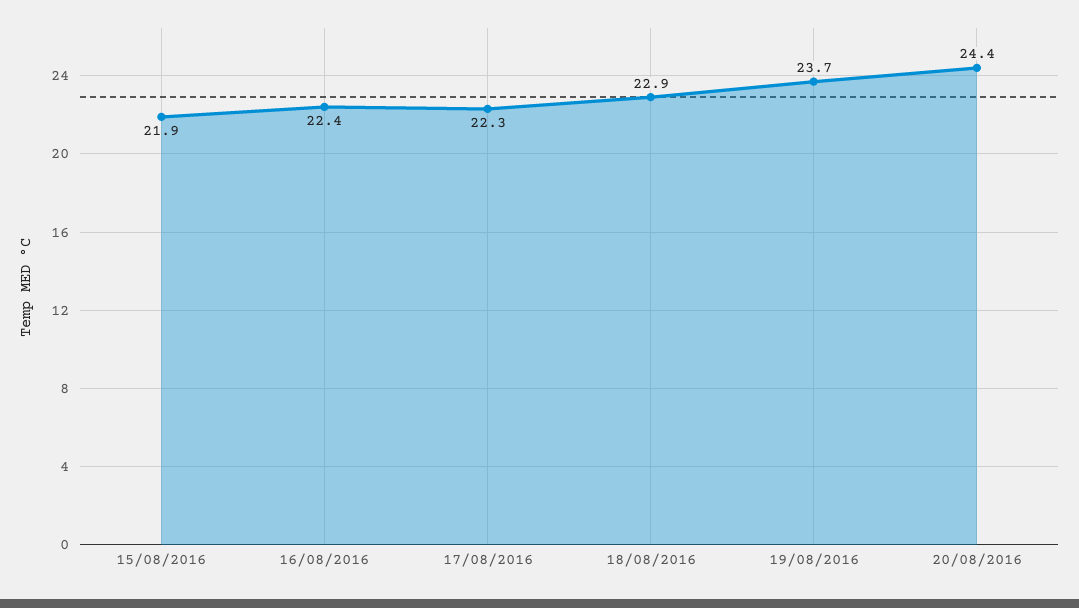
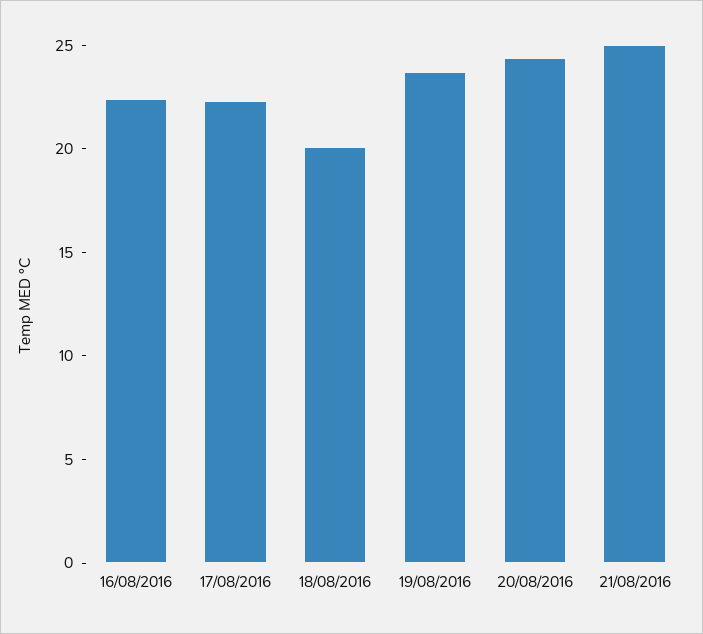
15/08/2016: 21.9 -> none
18/08/2016: 22.9 -> 20
21/08/2016: none -> 25

